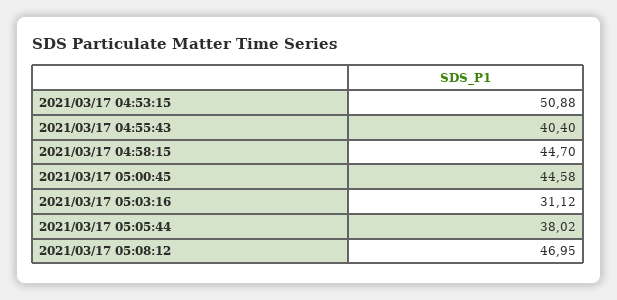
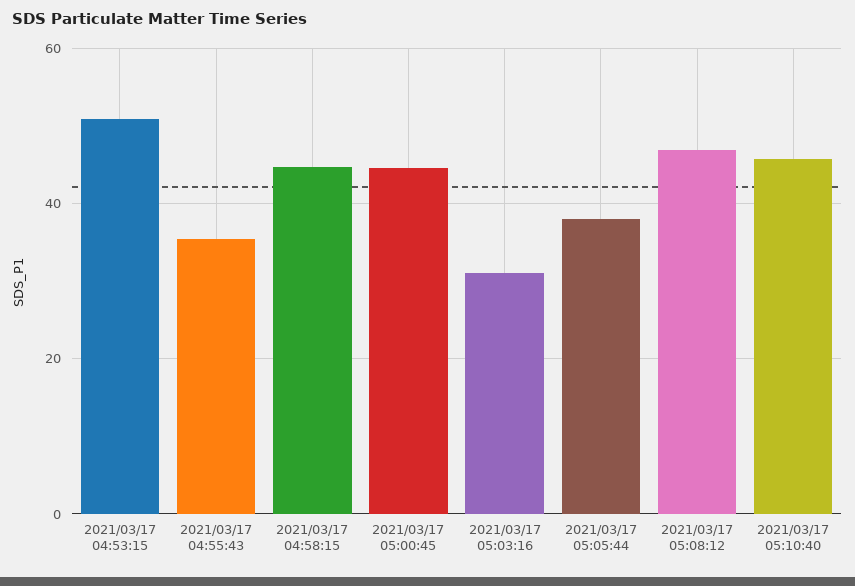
2021/03/17 04:55:43: 40.4 -> 36
2021/03/17 05:10:40: none -> 46

